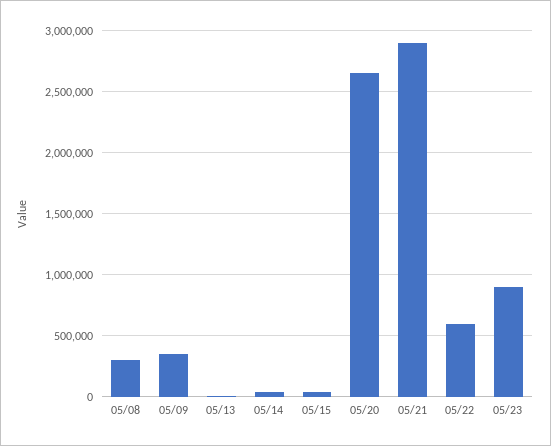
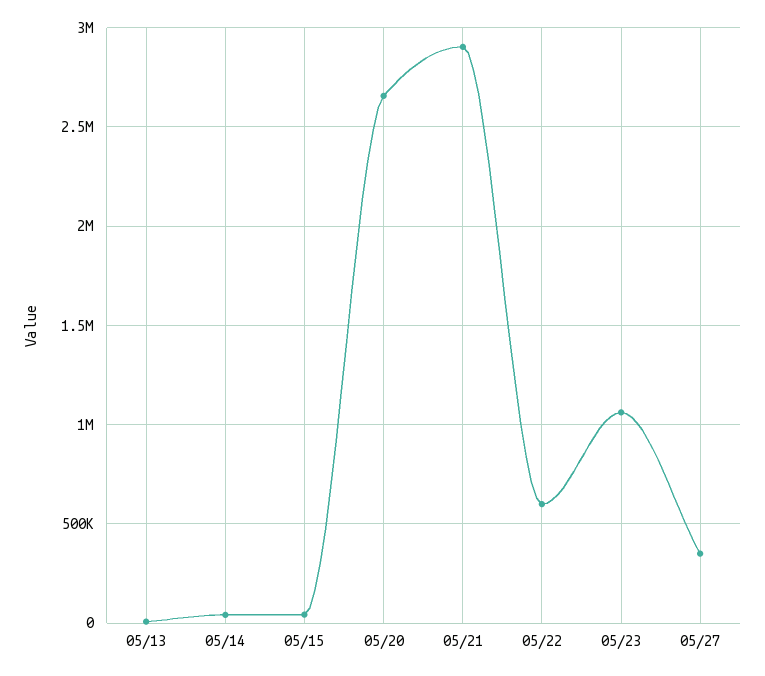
05/08: 300000 -> none
05/09: 350000 -> none
05/23: 900000 -> 1050000
05/27: none -> 350000

